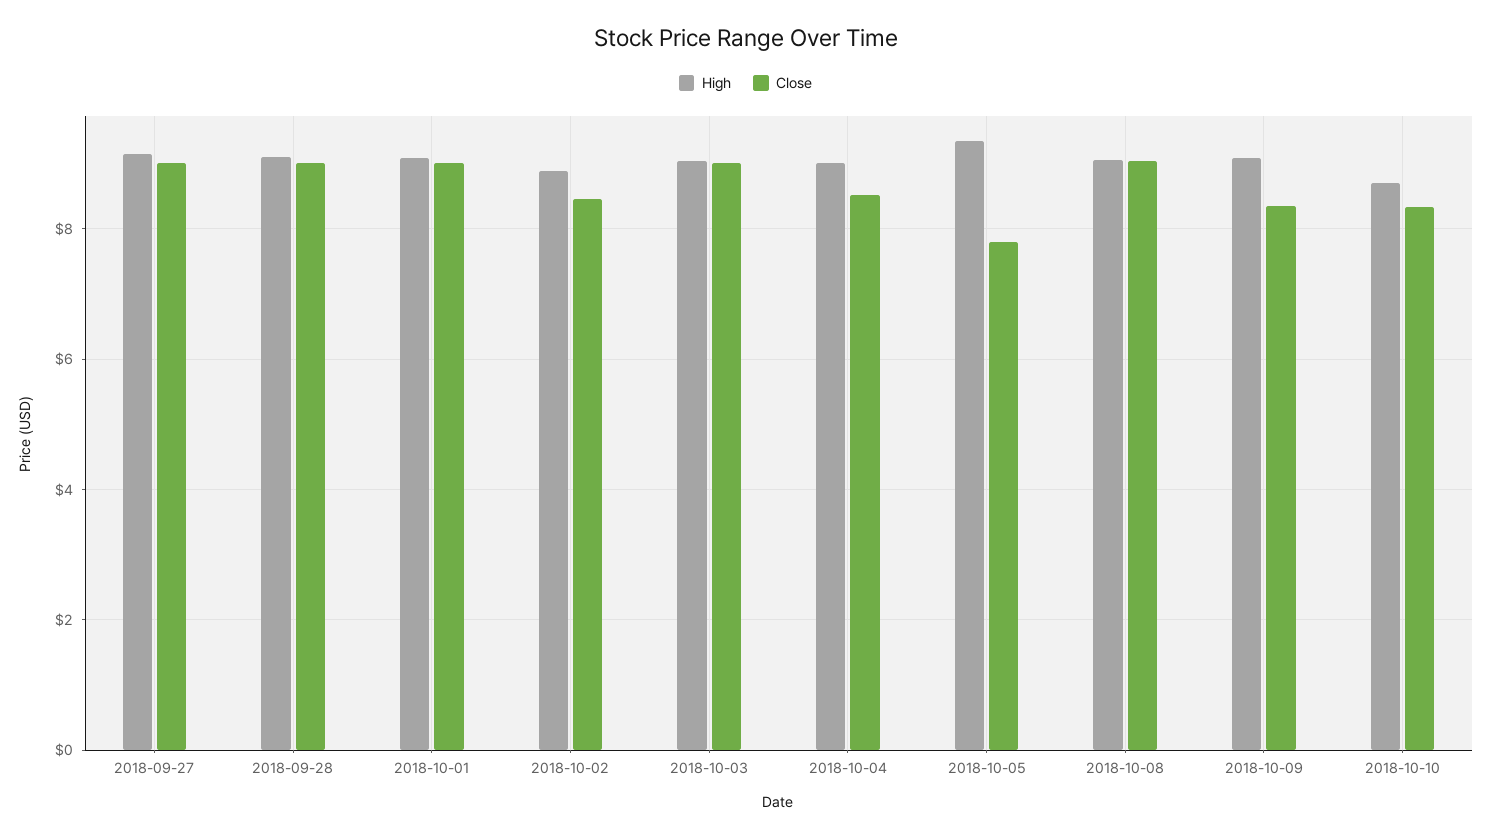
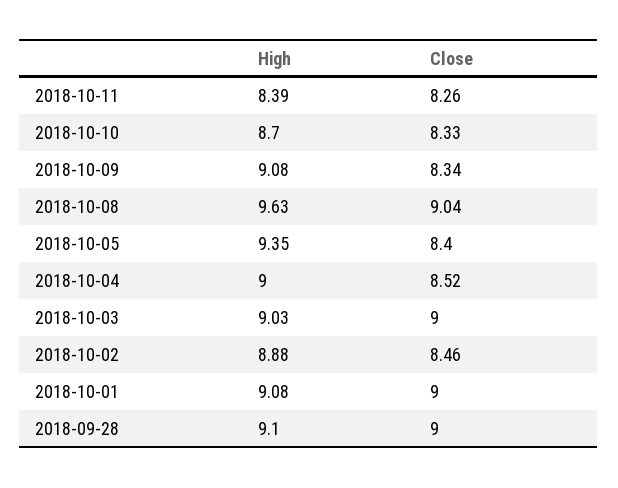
High, 2018-09-27: 9.2 -> none
Close, 2018-09-27: 9 -> none
Close, 2018-10-05: 7.8 -> 8.4
High, 2018-10-08: 9 -> 9.63
High, 2018-10-11: none -> 8.39
Close, 2018-10-11: none -> 8.26

